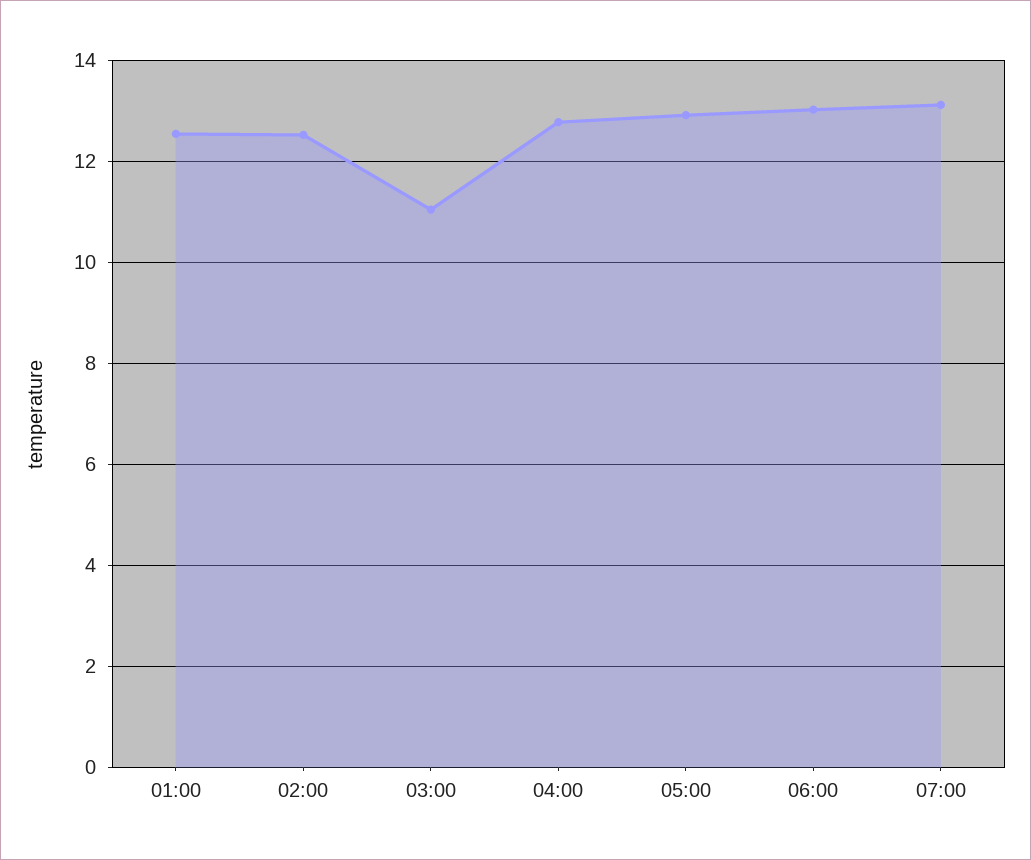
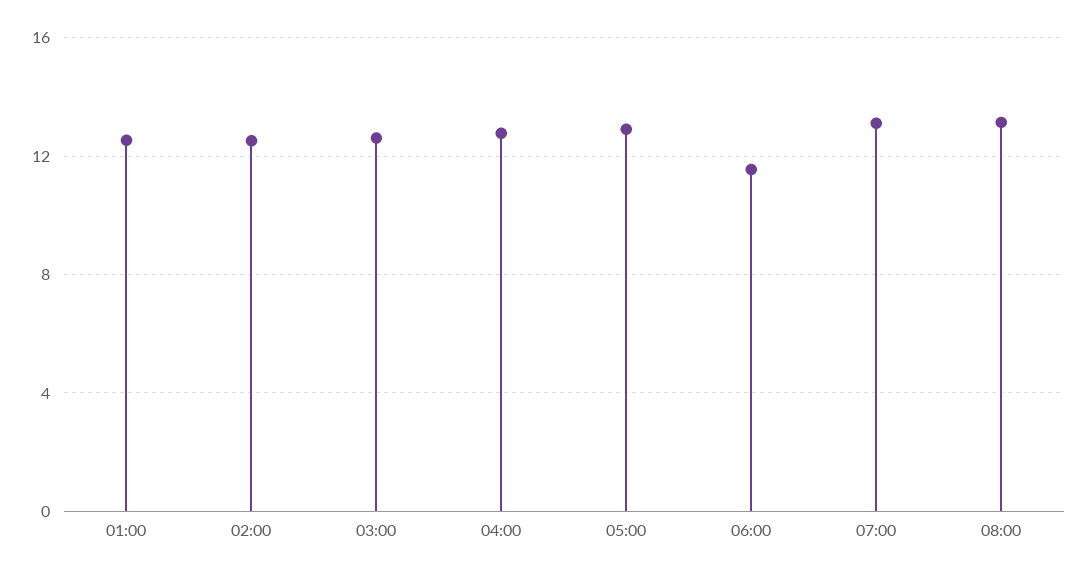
03:00: 11 -> 12.5
06:00: 13 -> 11.5
08:00: none -> 13

